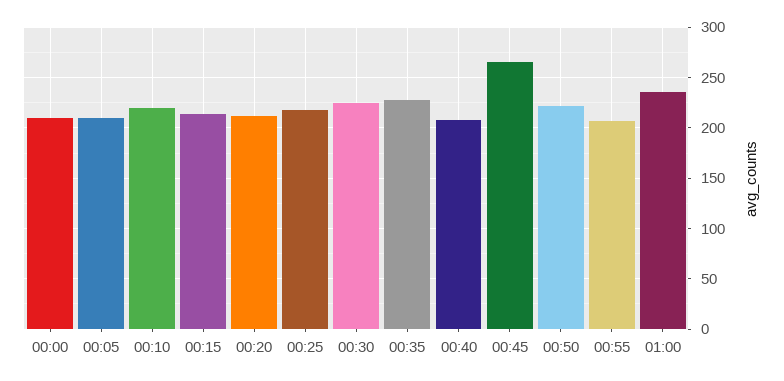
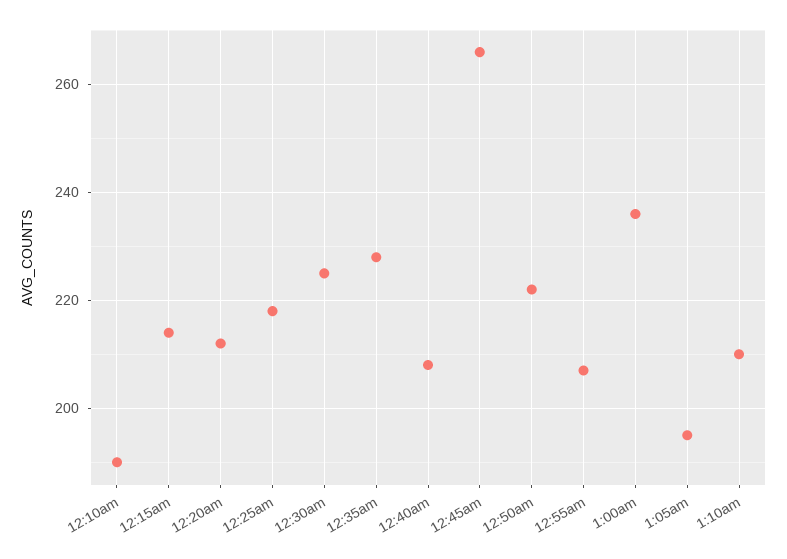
00:00: 210 -> none
00:05: 210 -> none
00:10: 220 -> 190
1:05am: none -> 195
1:10am: none -> 210

